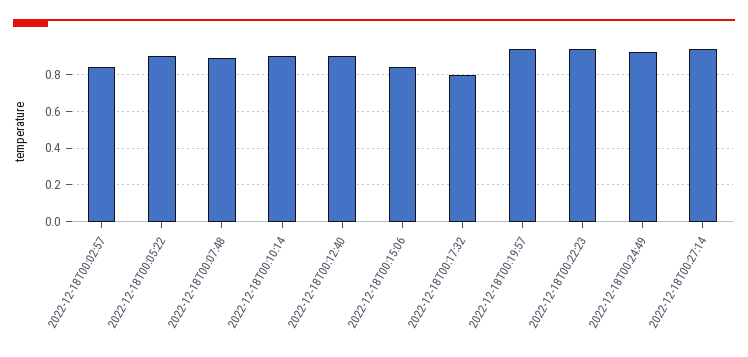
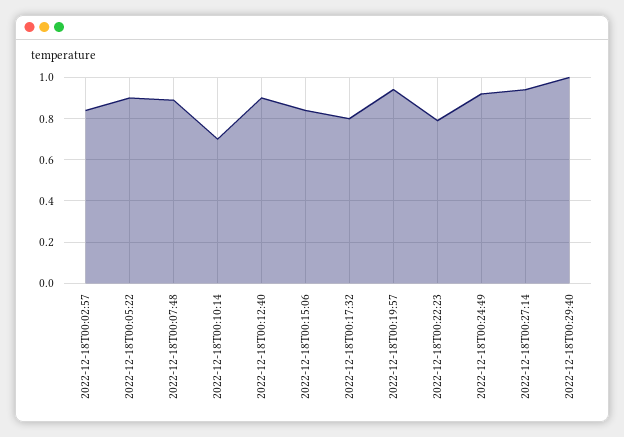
2022-12-18T00:10:14: 0.9 -> 0.7
2022-12-18T00:22:23: 0.95 -> 0.8
2022-12-18T00:29:40: none -> 1

